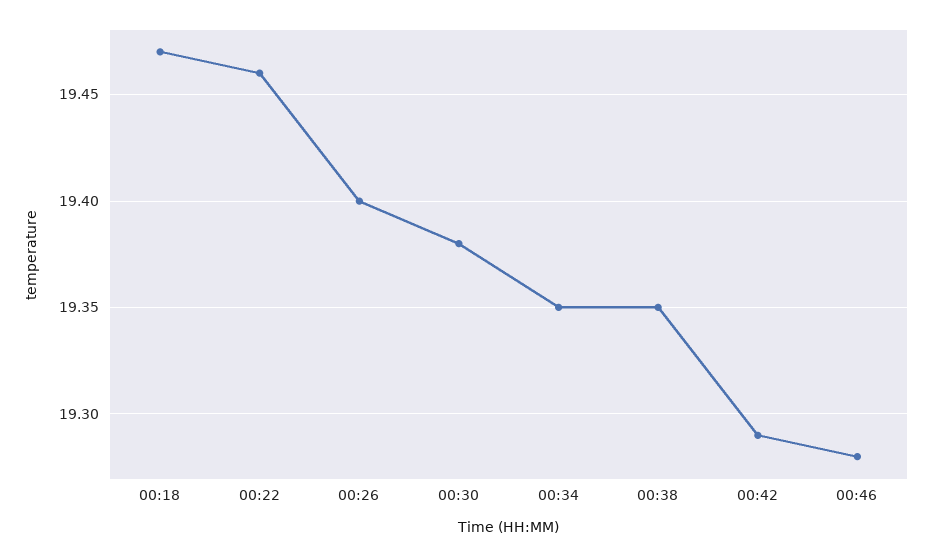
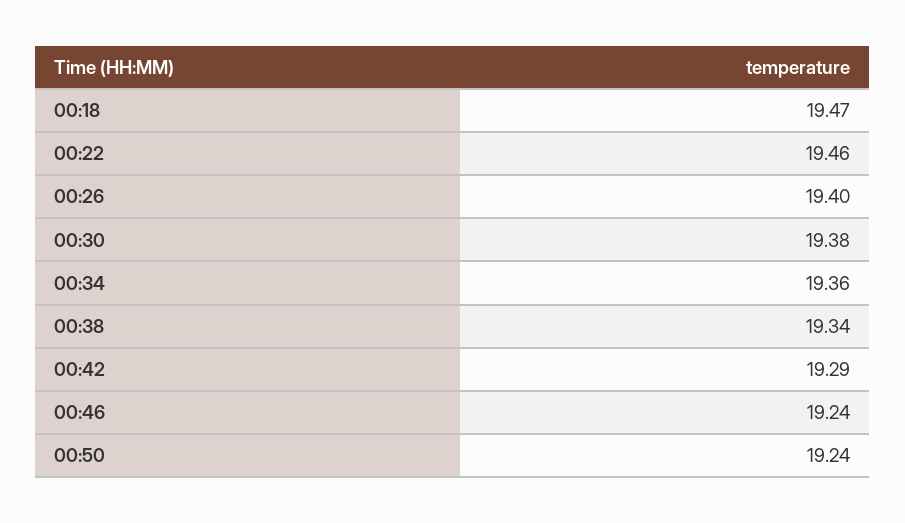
00:34: 19.35 -> 19.36
00:38: 19.35 -> 19.34
00:46: 19.28 -> 19.24
00:50: none -> 19.24

